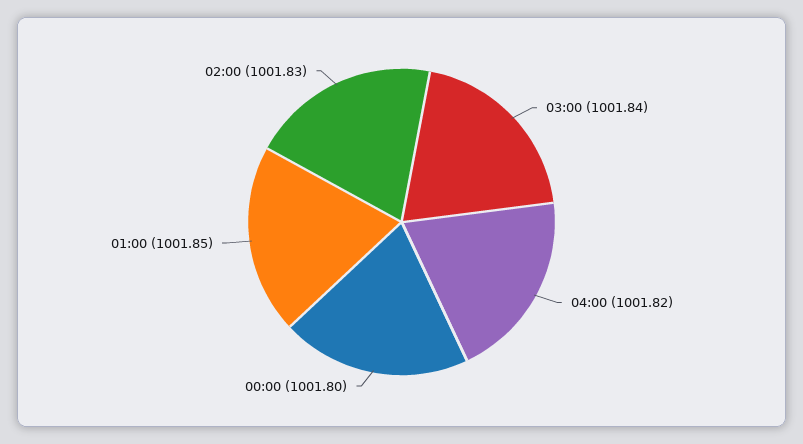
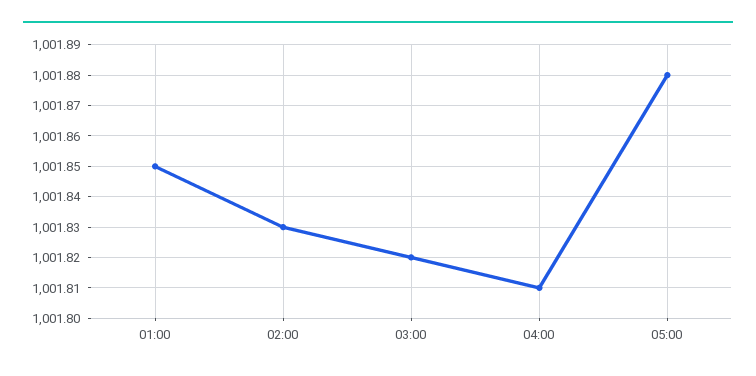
03:00: 1001.84 -> 1001.82
04:00: 1001.82 -> 1001.81
00:00: 1001.8 -> none
05:00: none -> 1001.88

